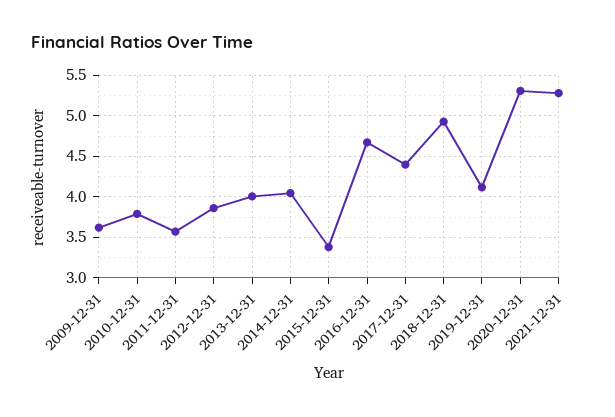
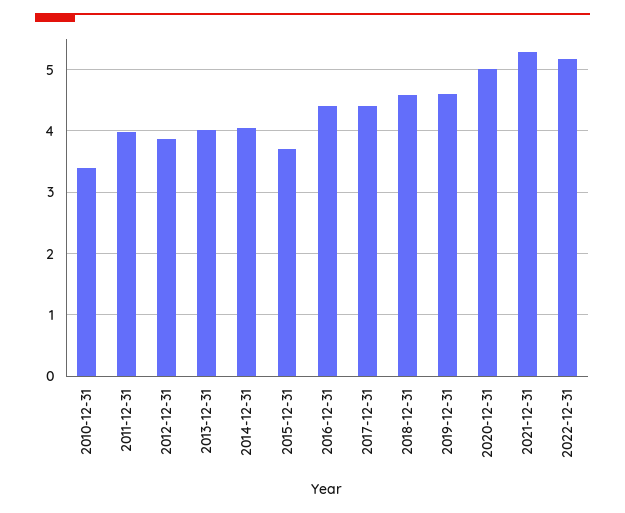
2009-12-31: 3.6 -> none
2010-12-31: 3.8 -> 3.4
2011-12-31: 3.6 -> 4
2015-12-31: 3.4 -> 3.7
2016-12-31: 4.7 -> 4.4
2018-12-31: 4.9 -> 4.6
2019-12-31: 4.1 -> 4.6
2020-12-31: 5.3 -> 5
2022-12-31: none -> 5.2

